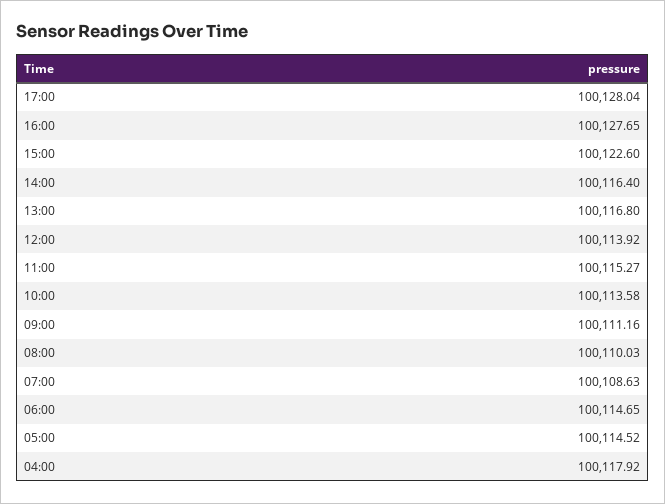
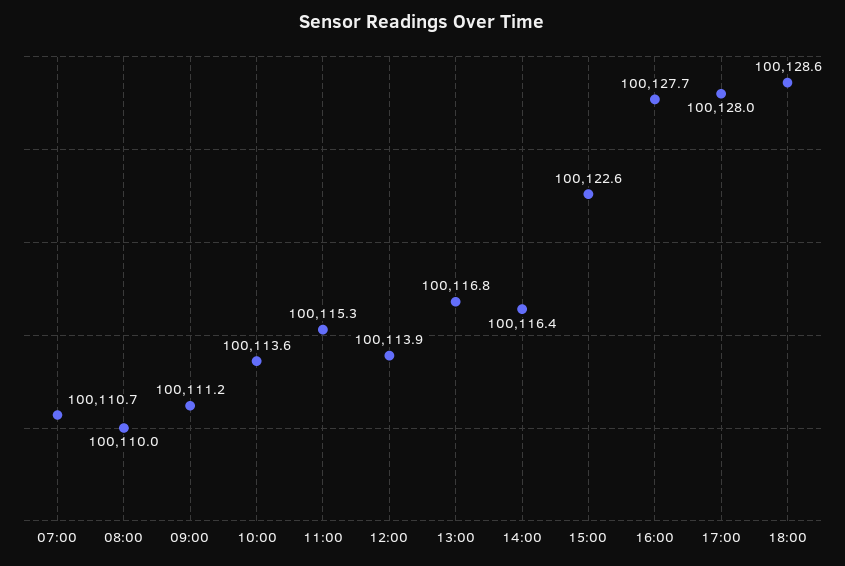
07:00: 100108.63 -> 100110.7
06:00: 100114.65 -> none
05:00: 100114.52 -> none
04:00: 100117.92 -> none
18:00: none -> 100128.6

